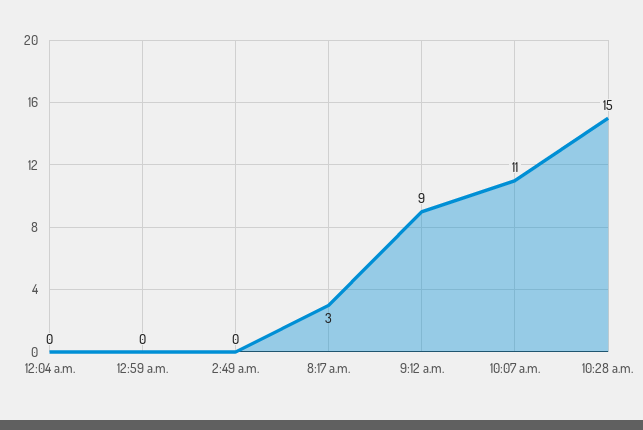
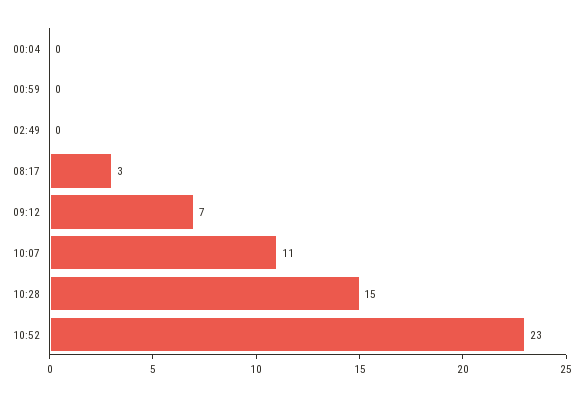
9:12 a.m.: 9 -> 7
10:52: none -> 23

